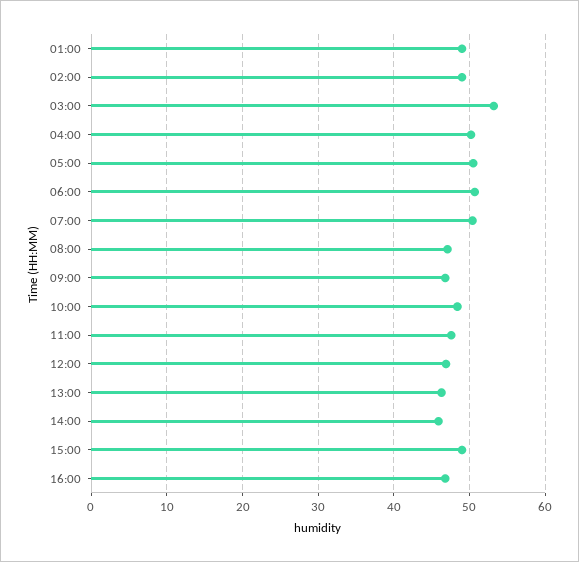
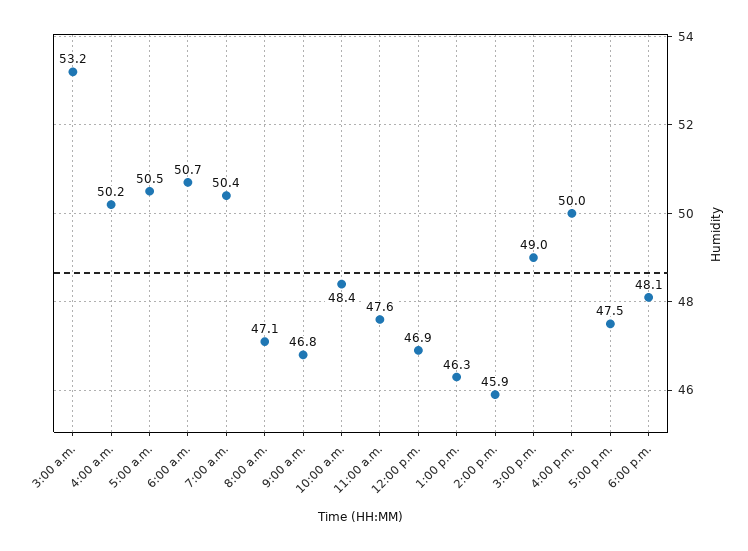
01:00: 49 -> none
02:00: 49 -> none
16:00: 47 -> 50
5:00 p.m.: none -> 47.5
6:00 p.m.: none -> 48.1

